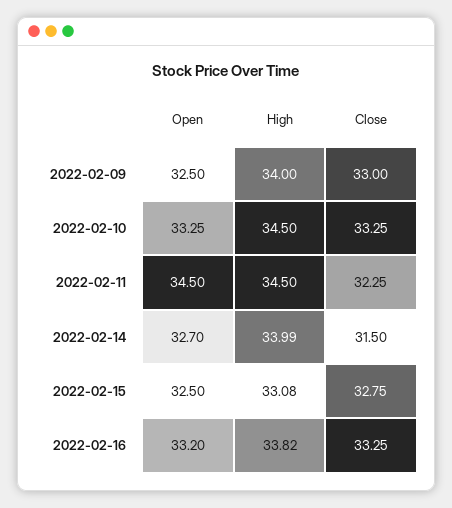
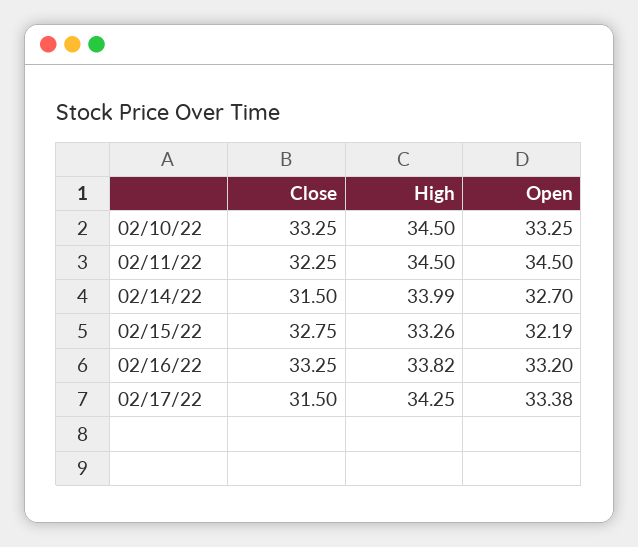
Open, 2022-02-09: 32.5 -> none
High, 2022-02-09: 34 -> none
Close, 2022-02-09: 33 -> none
Open, 2022-02-15: 32.5 -> 32.19
High, 2022-02-15: 33.08 -> 33.26
Close, 02/17/22: none -> 31.5
High, 02/17/22: none -> 34.25
Open, 02/17/22: none -> 33.38

